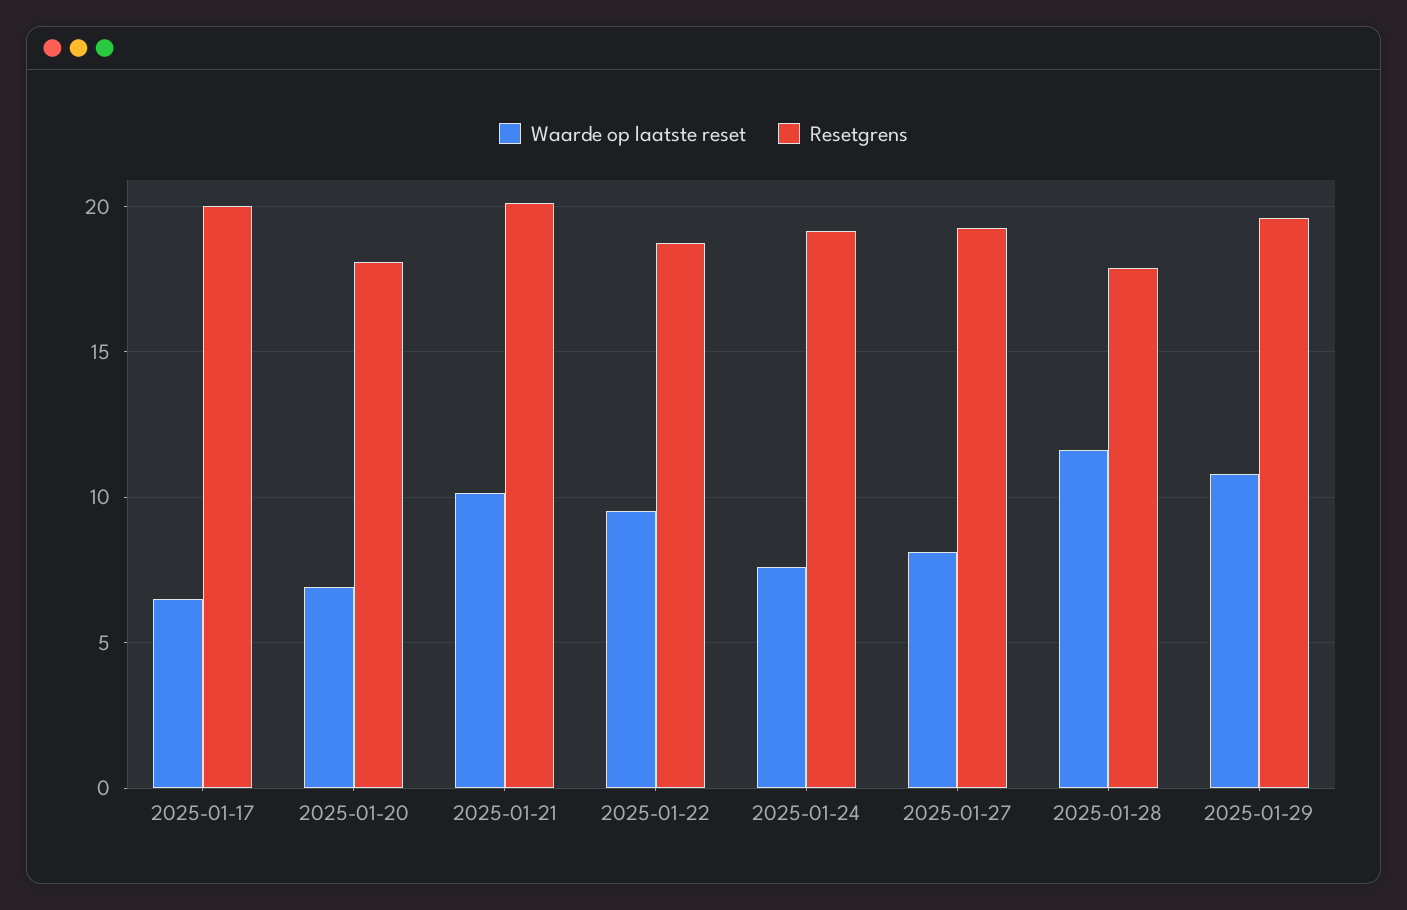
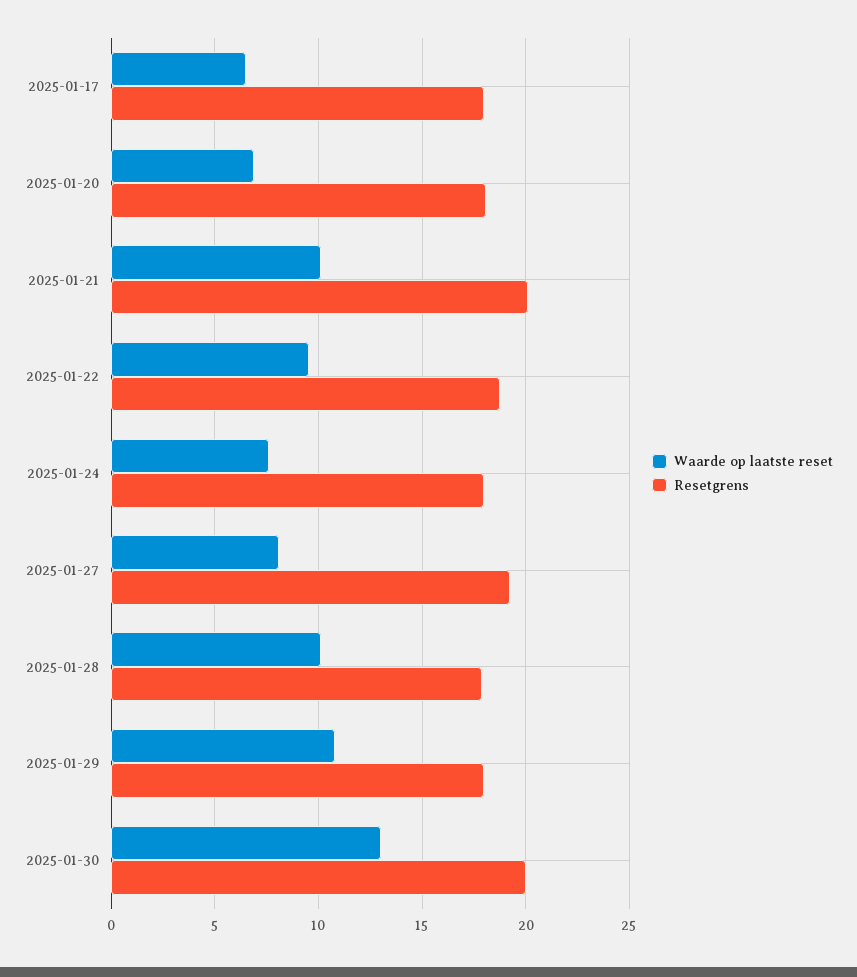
Resetgrens, 2025-01-17: 20 -> 18
Resetgrens, 2025-01-24: 19 -> 18
Waarde op laatste reset, 2025-01-28: 11.5 -> 10
Resetgrens, 2025-01-29: 19.5 -> 18
Waarde op laatste reset, 2025-01-30: none -> 13
Resetgrens, 2025-01-30: none -> 20

